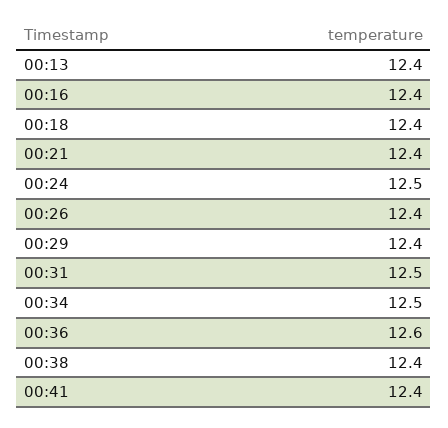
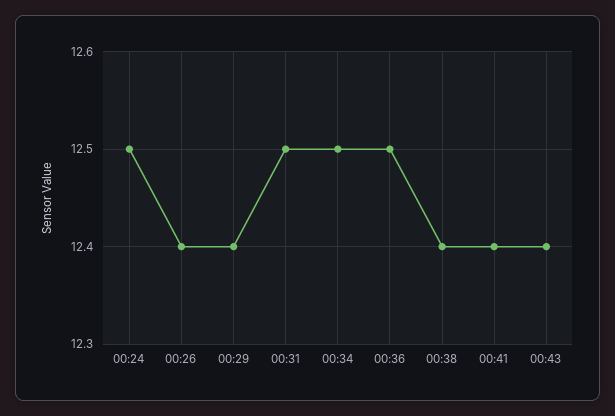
00:13: 12.4 -> none
00:16: 12.4 -> none
00:18: 12.4 -> none
00:21: 12.4 -> none
00:36: 12.6 -> 12.5
00:43: none -> 12.4

